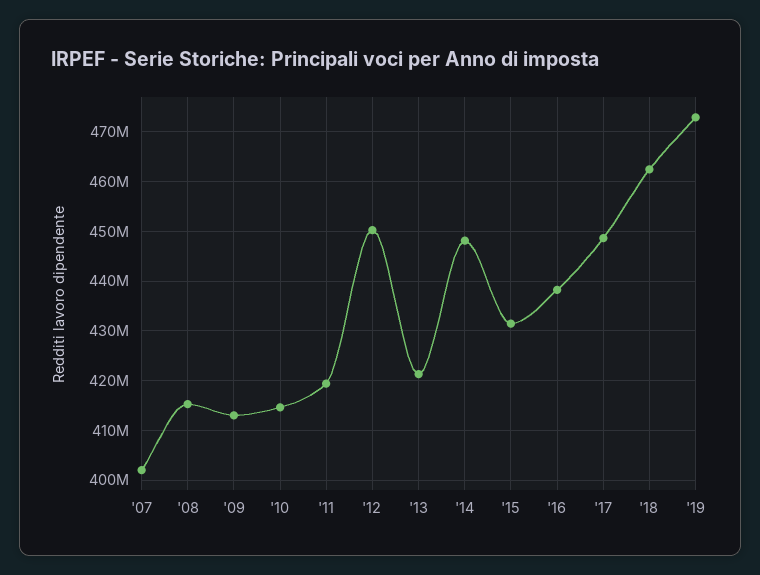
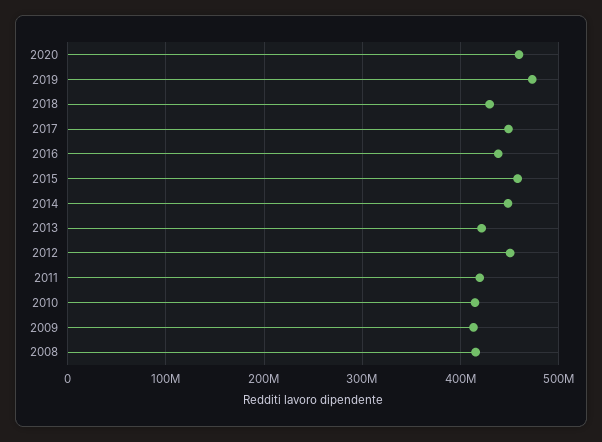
'07: 402000000 -> none
'15: 432000000 -> 460000000
'18: 462000000 -> 430000000
2020: none -> 460000000

